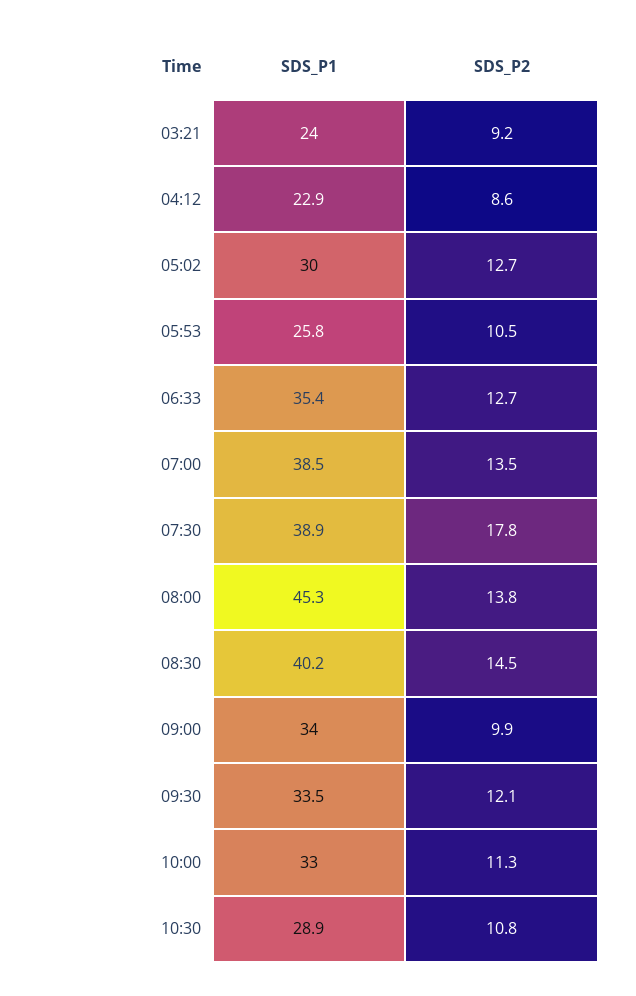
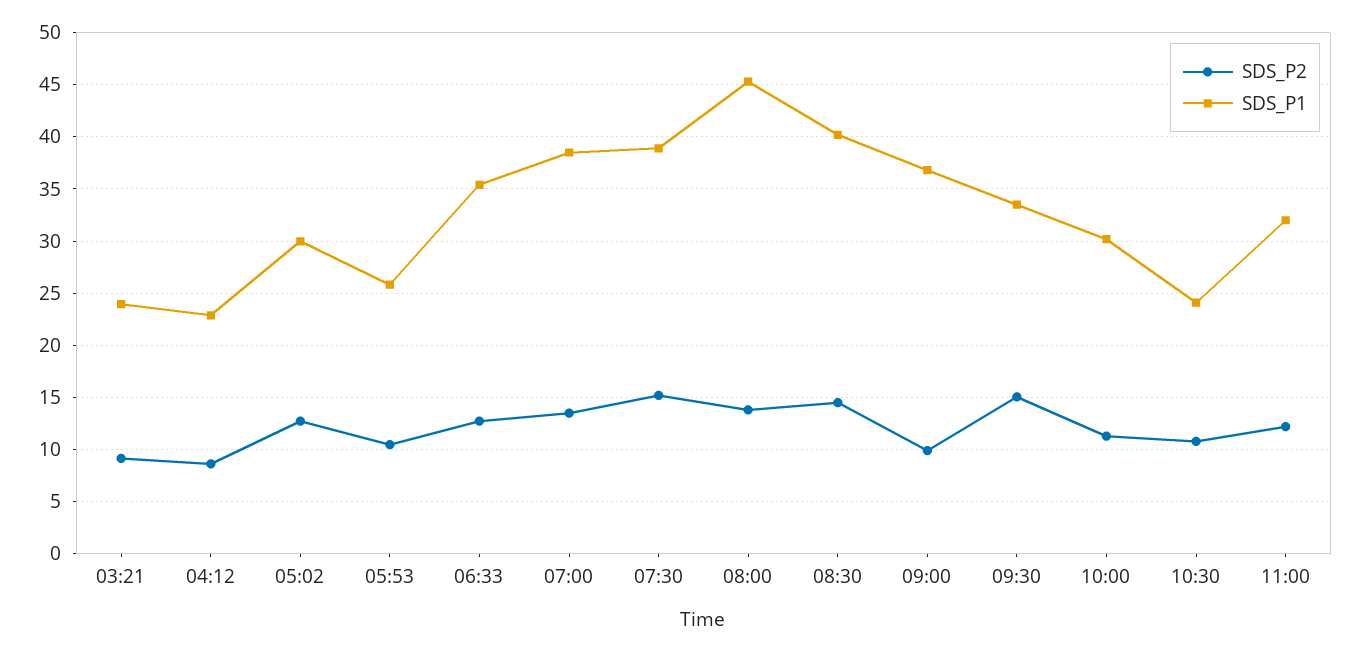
SDS_P2, 07:30: 17.8 -> 15
SDS_P1, 09:00: 34 -> 37
SDS_P2, 09:30: 12.1 -> 15
SDS_P1, 10:00: 33 -> 30
SDS_P1, 10:30: 28.9 -> 24
SDS_P2, 11:00: none -> 12
SDS_P1, 11:00: none -> 32

